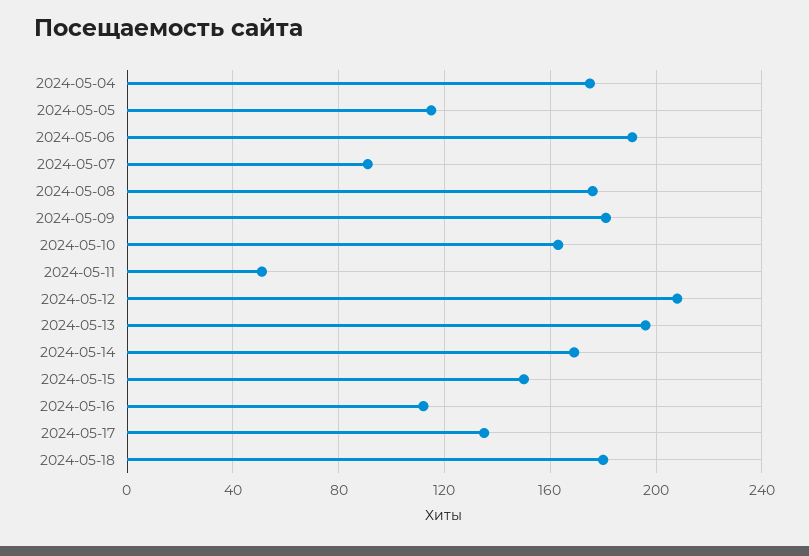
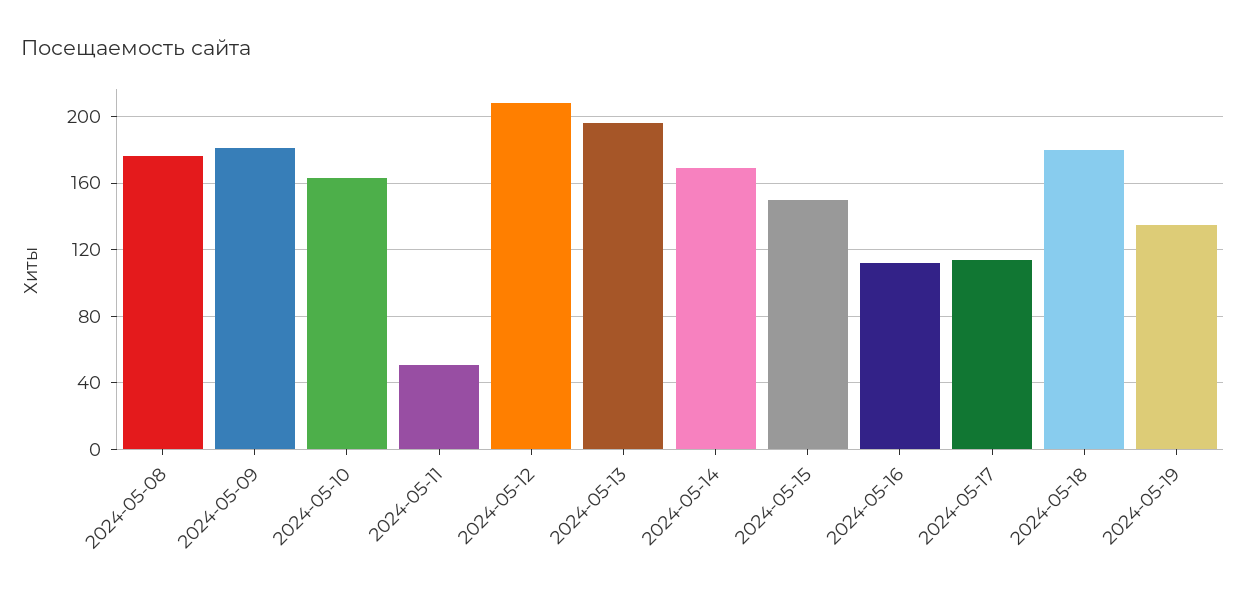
2024-05-04: 175 -> none
2024-05-05: 115 -> none
2024-05-06: 190 -> none
2024-05-07: 90 -> none
2024-05-17: 135 -> 115
2024-05-19: none -> 135

